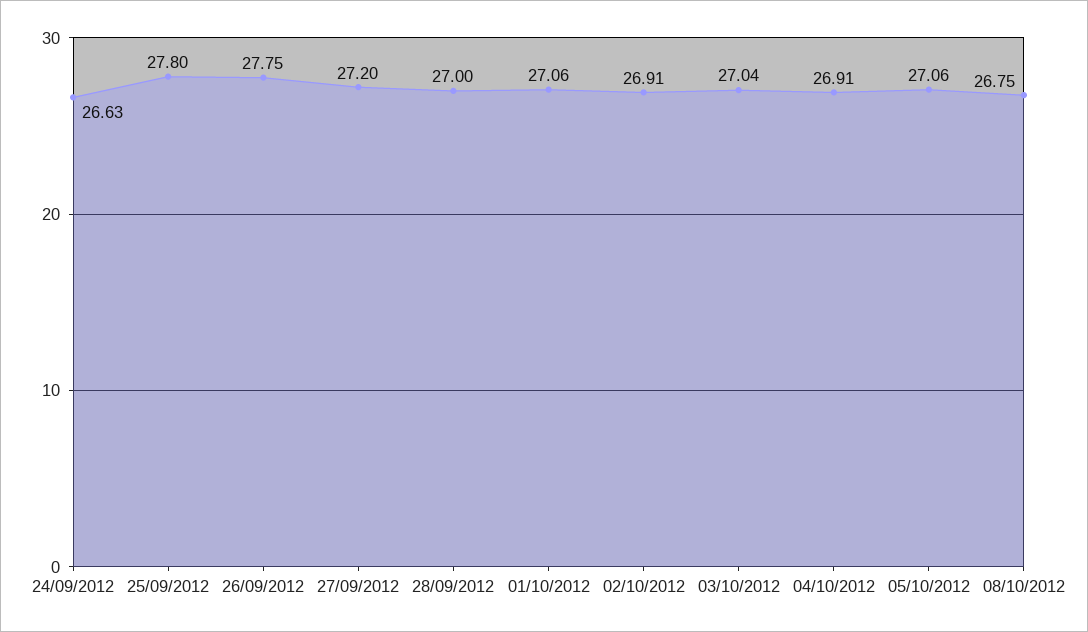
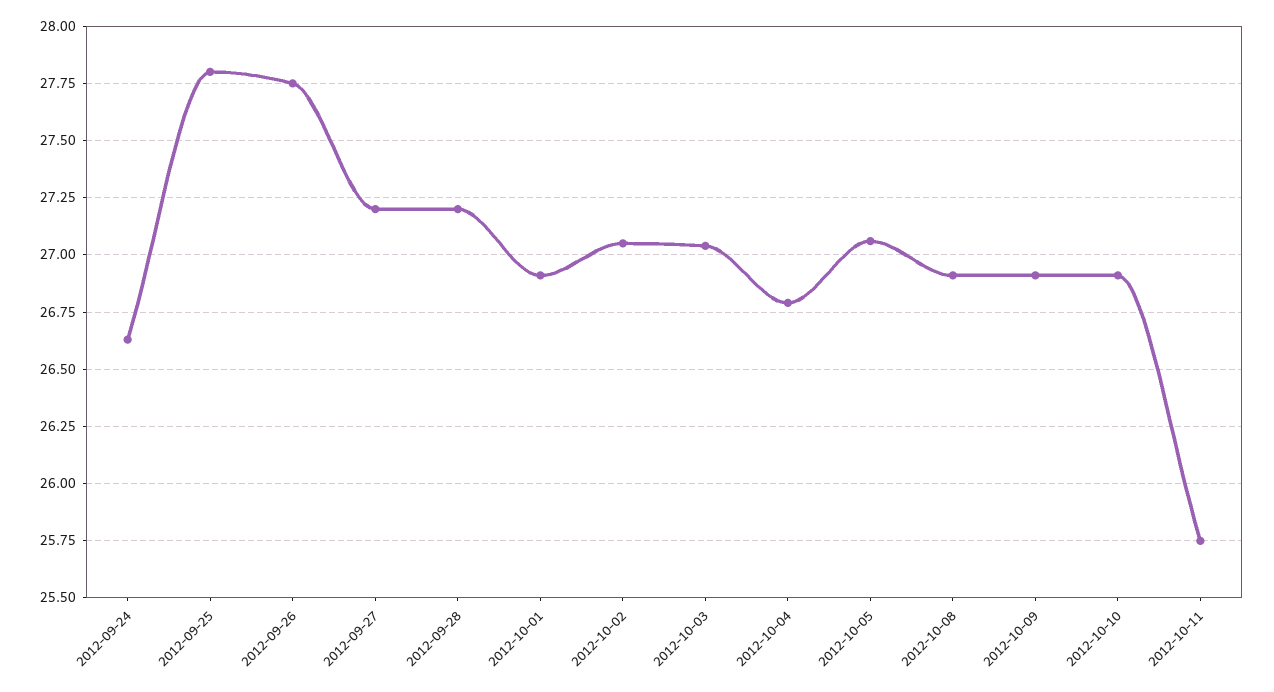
28/09/2012: 27 -> 27.2
01/10/2012: 27.06 -> 26.9
02/10/2012: 26.91 -> 27.05
04/10/2012: 26.91 -> 26.8
08/10/2012: 26.75 -> 26.9
2012-10-09: none -> 26.9
2012-10-10: none -> 26.9
2012-10-11: none -> 25.75

